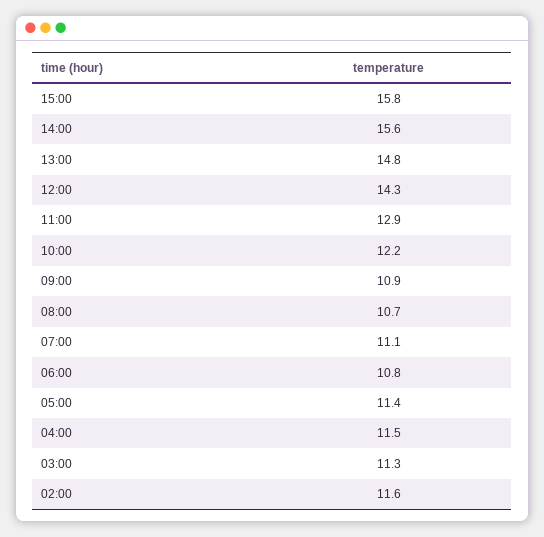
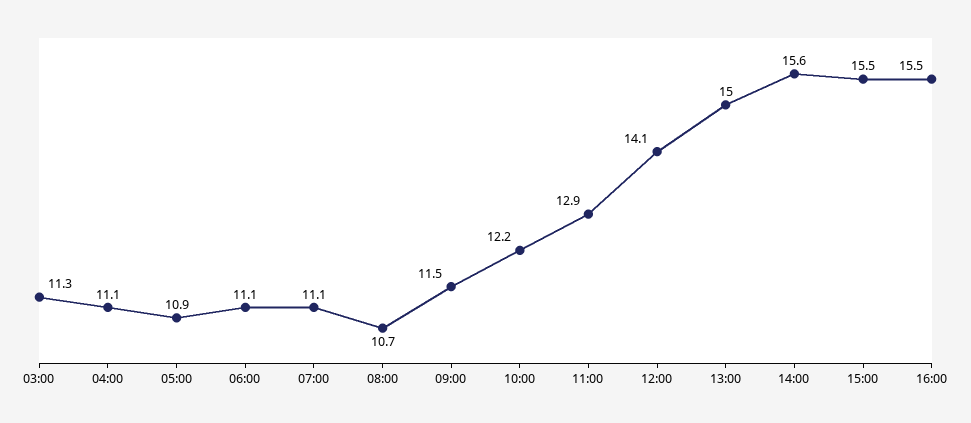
15:00: 15.8 -> 15.5
13:00: 14.8 -> 15
12:00: 14.3 -> 14.1
09:00: 10.9 -> 11.5
06:00: 10.8 -> 11.1
05:00: 11.4 -> 10.9
04:00: 11.5 -> 11.1
02:00: 11.6 -> none
16:00: none -> 15.5

